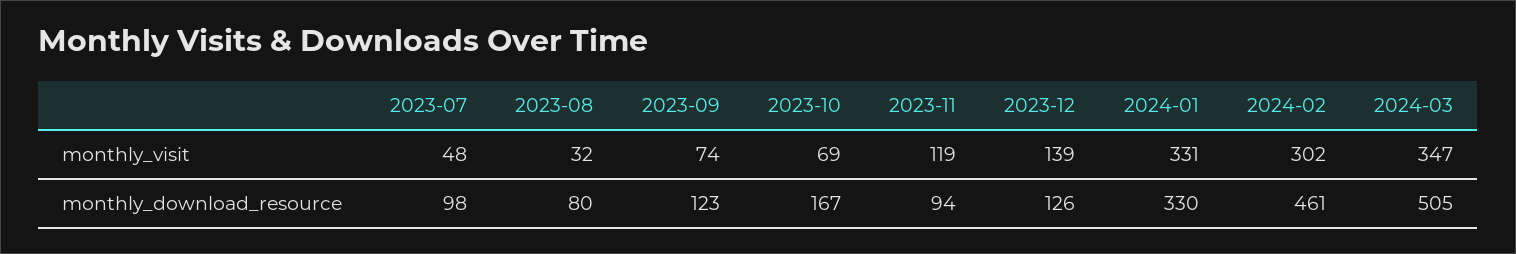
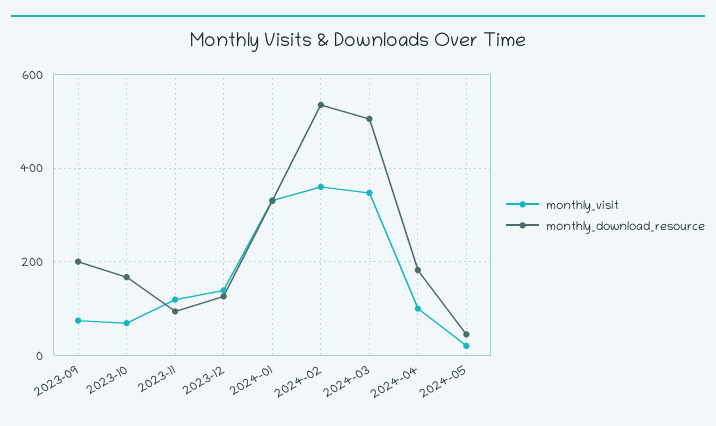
monthly_visit, 2023-07: 48 -> none
monthly_visit, 2023-08: 32 -> none
monthly_visit, 2024-02: 302 -> 360
monthly_download_resource, 2023-07: 98 -> none
monthly_download_resource, 2023-08: 80 -> none
monthly_download_resource, 2023-09: 123 -> 200
monthly_download_resource, 2024-02: 461 -> 540
monthly_visit, 2024-04: none -> 100
monthly_download_resource, 2024-04: none -> 180
monthly_visit, 2024-05: none -> 20
monthly_download_resource, 2024-05: none -> 40

